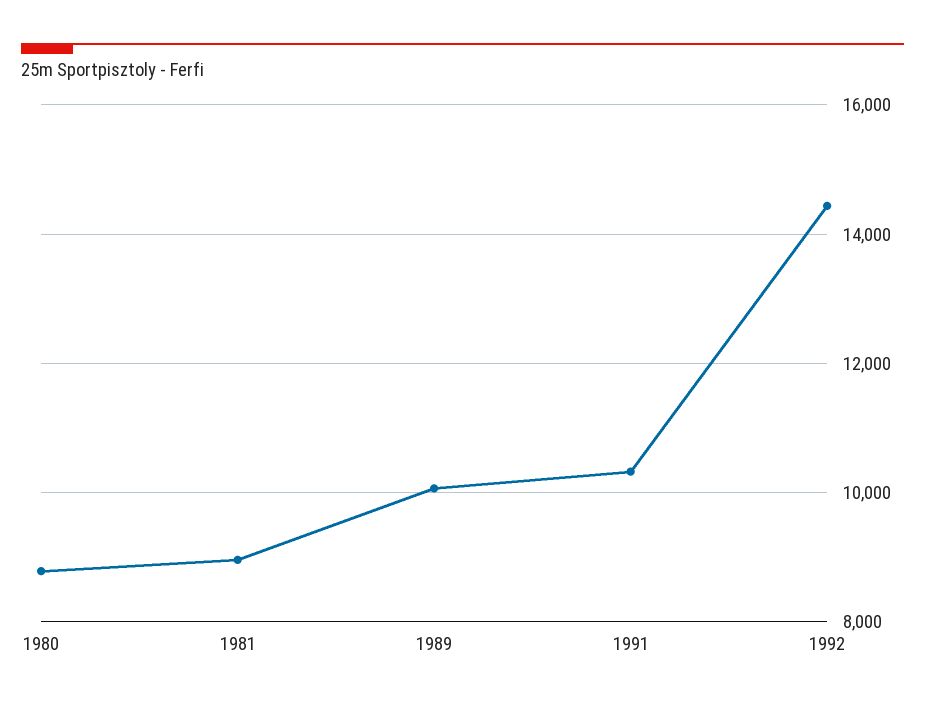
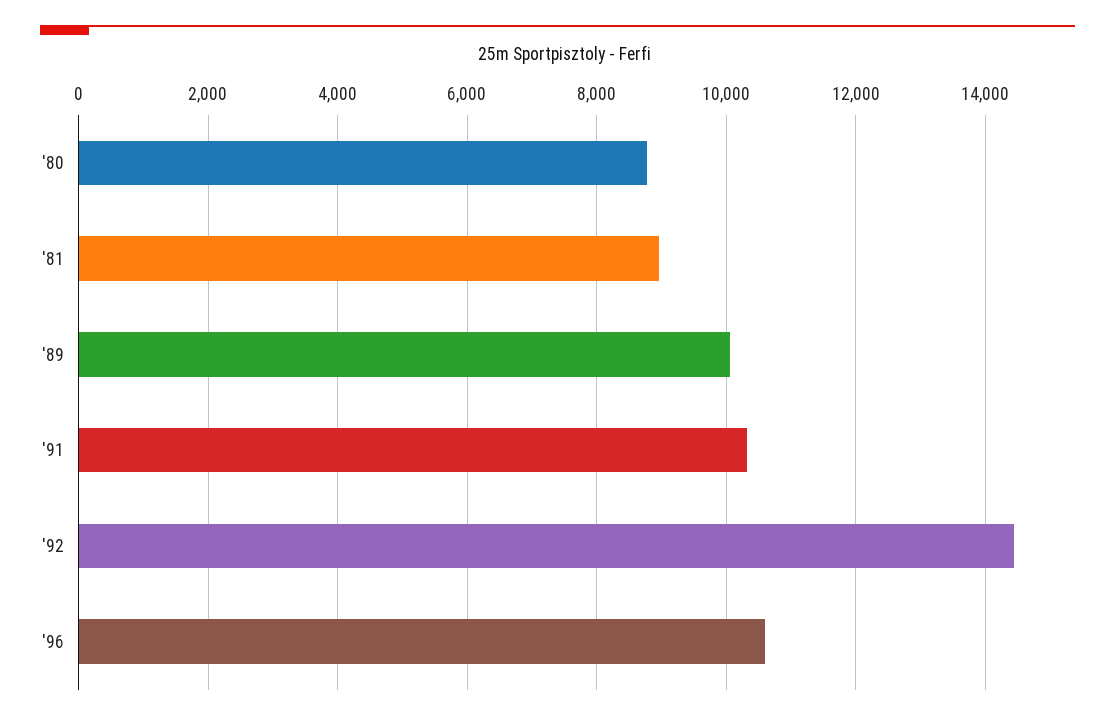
'96: none -> 10600

